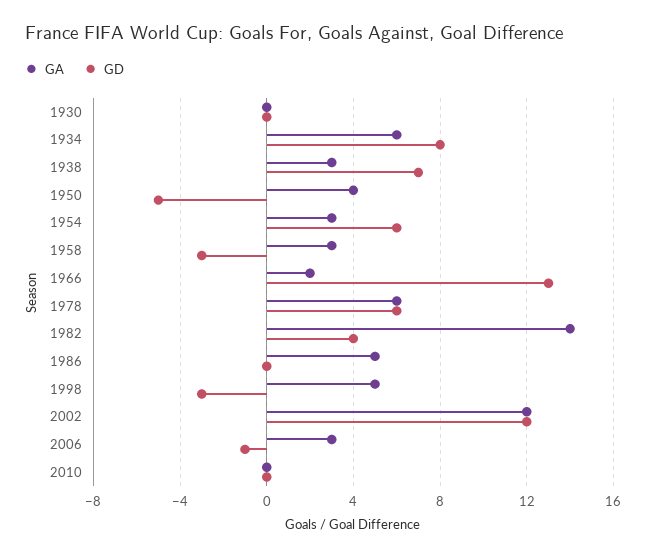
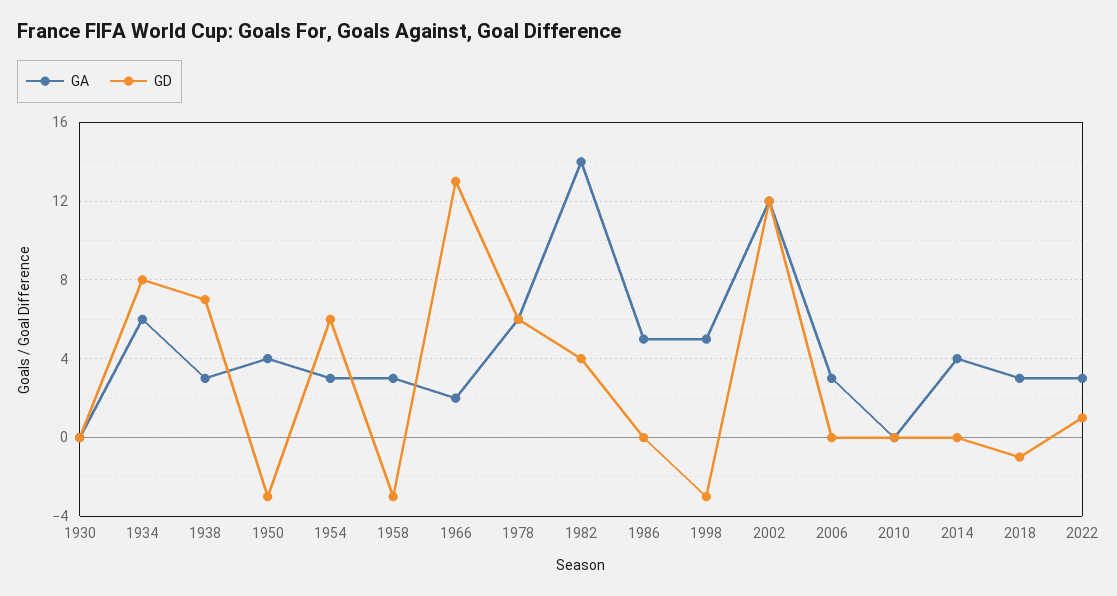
GD, 1950: -5 -> -3
GD, 2006: -1 -> 0
GA, 2014: none -> 4
GD, 2014: none -> 0
GA, 2018: none -> 3
GD, 2018: none -> -1
GA, 2022: none -> 3
GD, 2022: none -> 1

